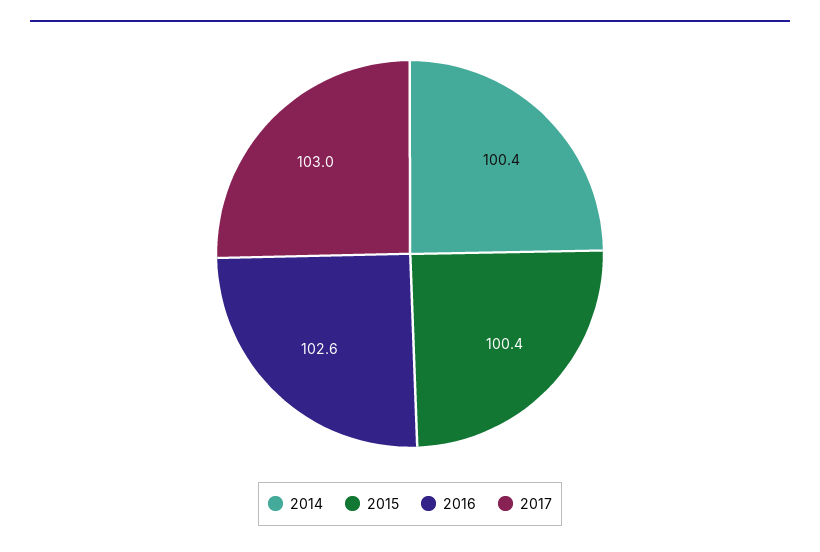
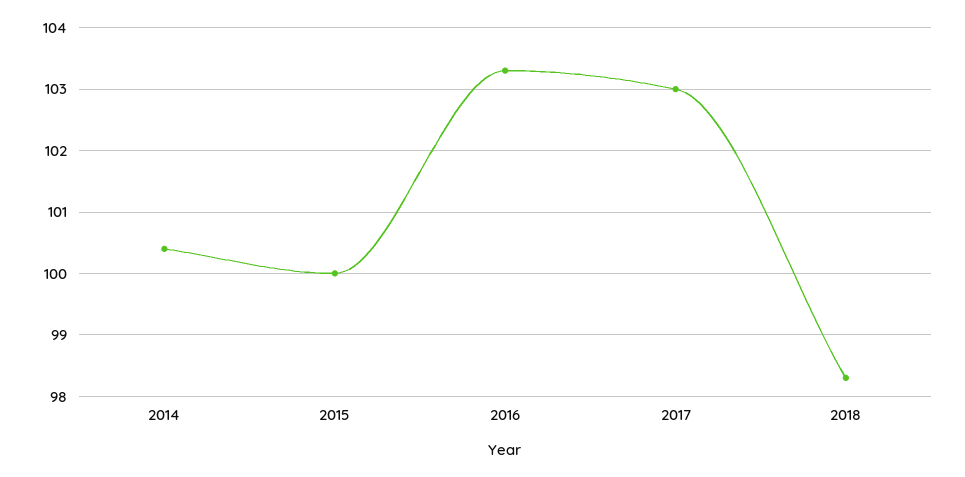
2015: 100.4 -> 100
2016: 102.6 -> 103.3
2018: none -> 98.3

